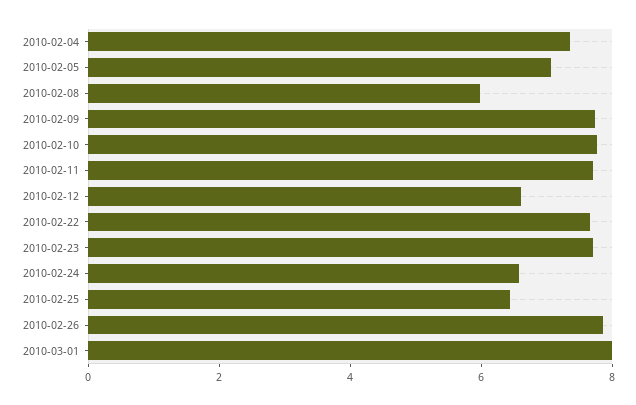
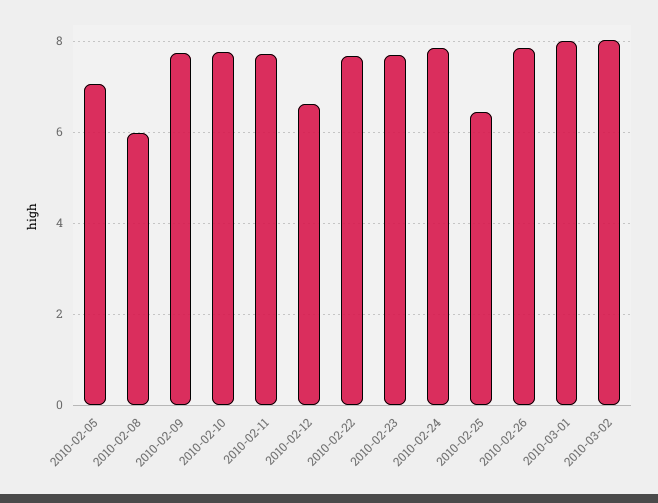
2010-02-04: 7.5 -> none
2010-02-24: 6.5 -> 7.8
2010-03-02: none -> 8

